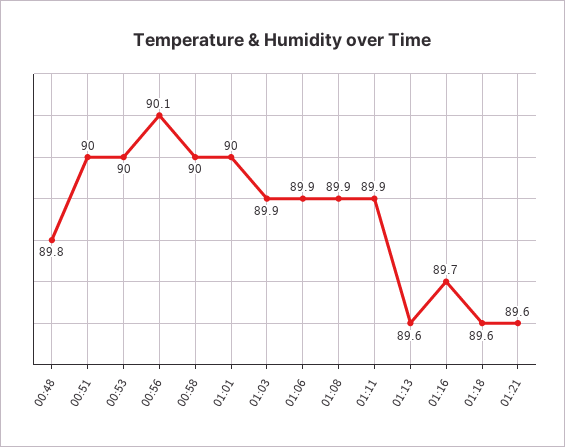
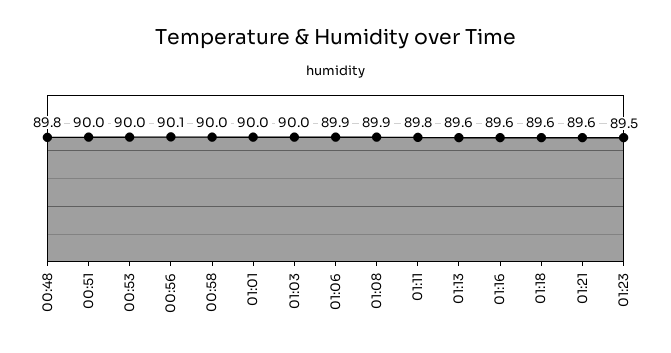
01:03: 89.9 -> 90
01:11: 89.9 -> 89.8
01:16: 89.7 -> 89.6
01:23: none -> 89.5

